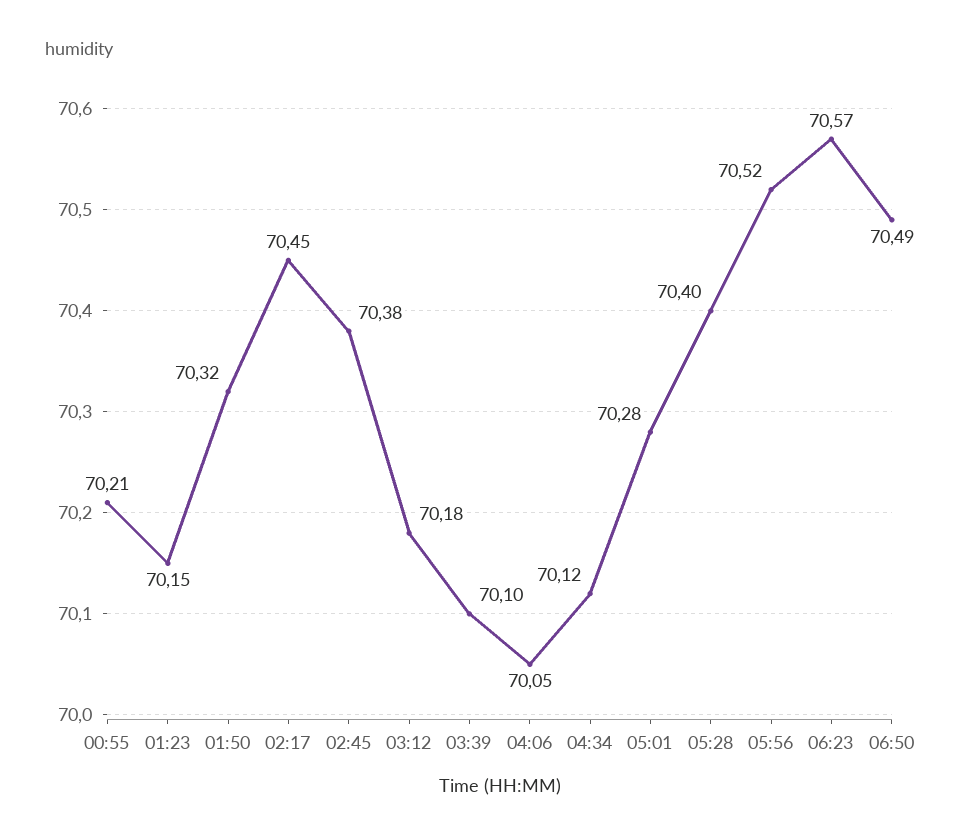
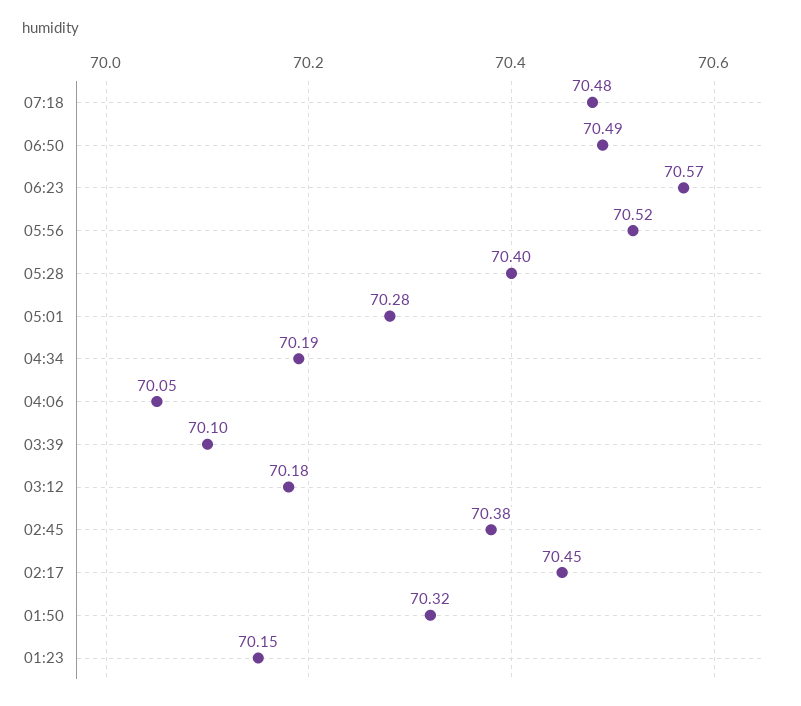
00:55: 70.21 -> none
04:34: 70.12 -> 70.19
07:18: none -> 70.48

